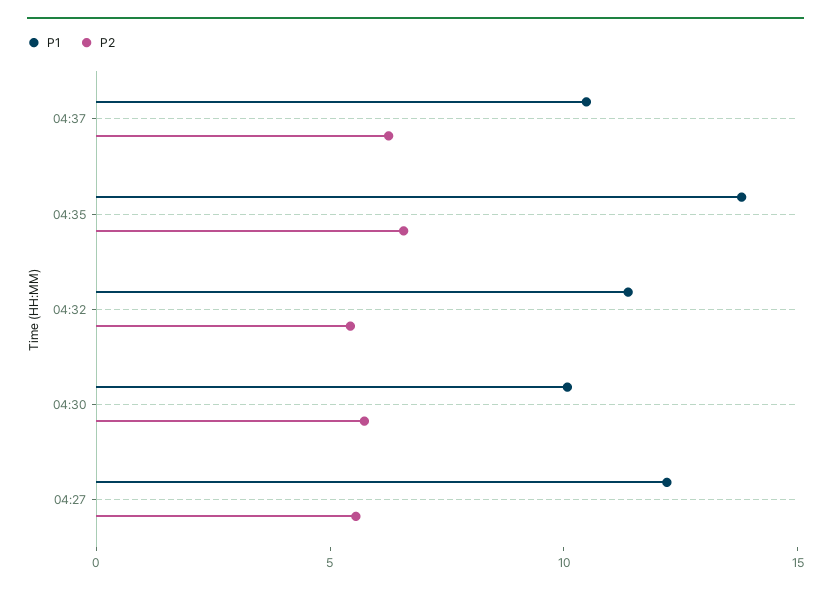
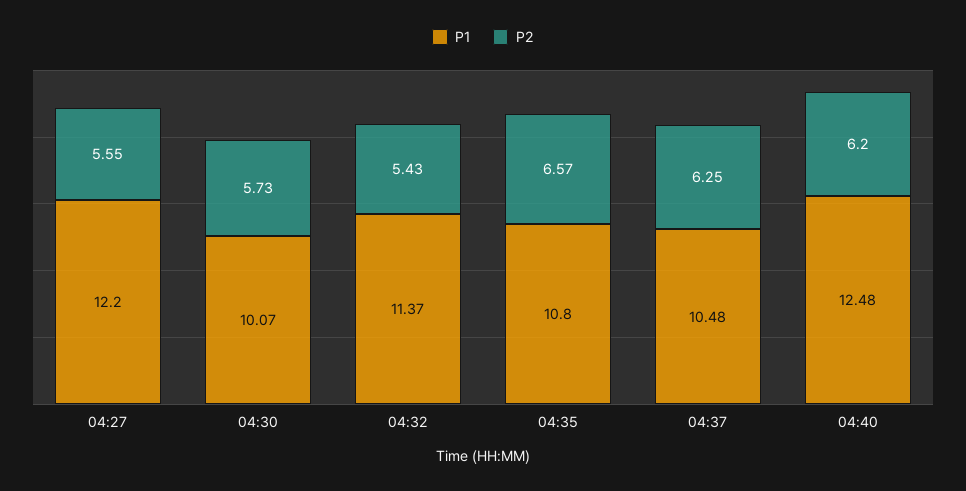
P1, 04:35: 14 -> 10.8
P1, 04:40: none -> 12.48
P2, 04:40: none -> 6.2

